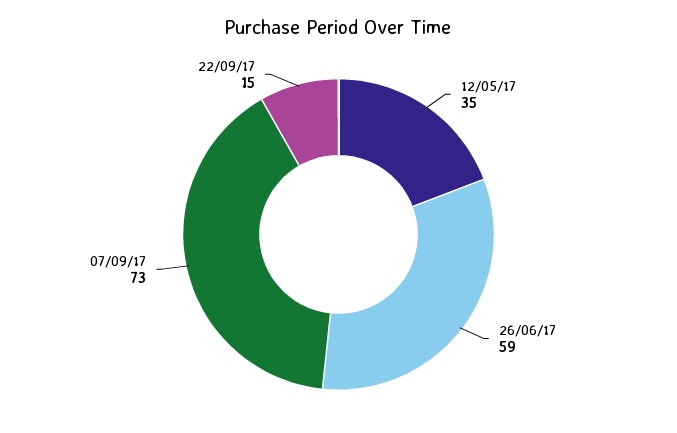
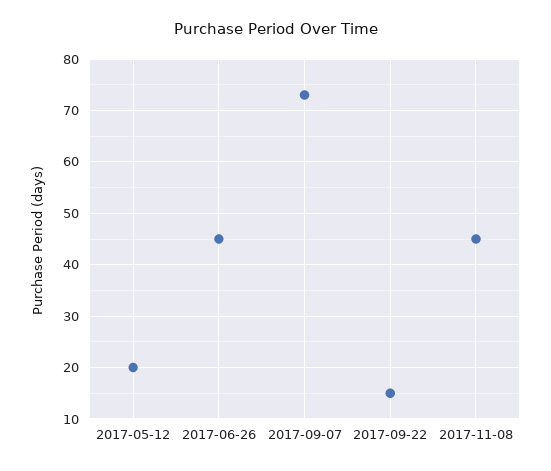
12/05/17: 35 -> 20
26/06/17: 59 -> 45
2017-11-08: none -> 45

